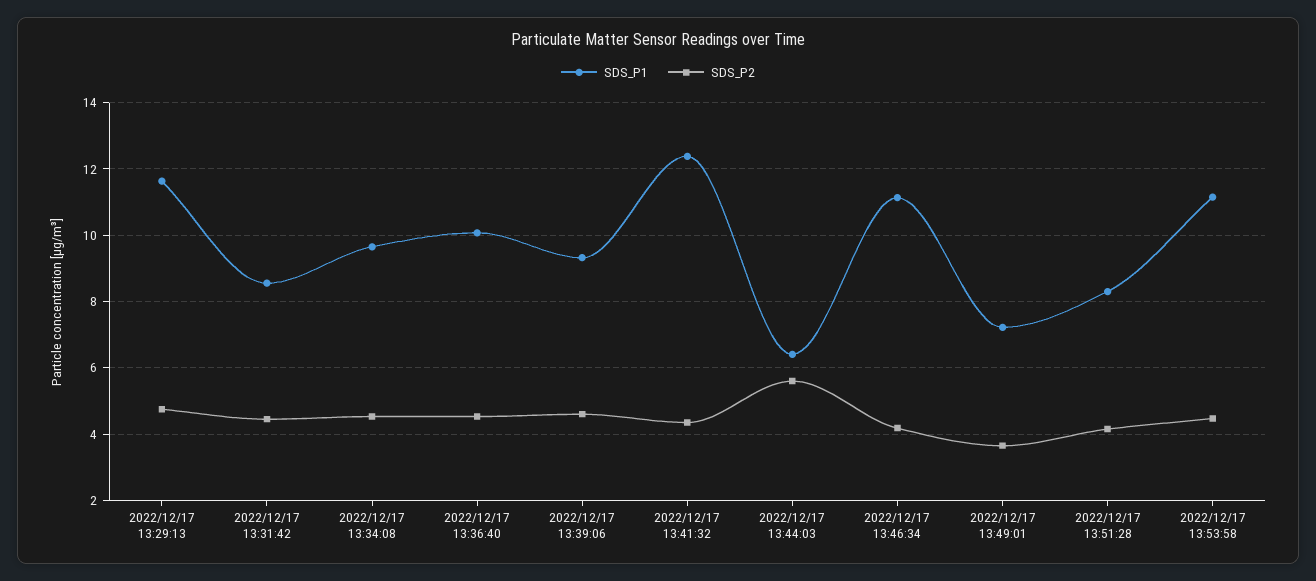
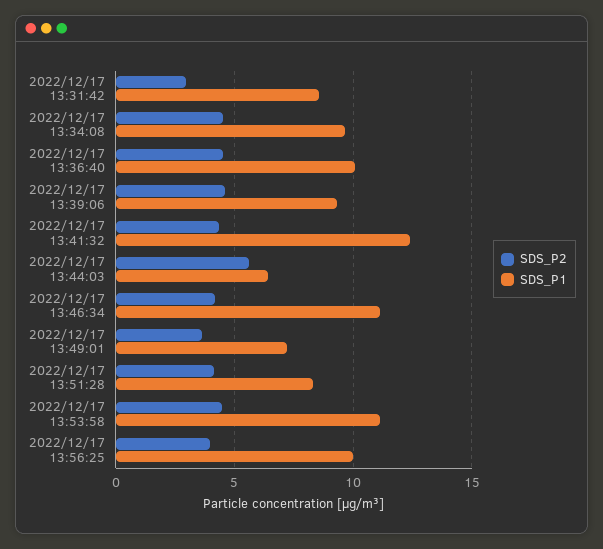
SDS_P1, 2022/12/17 13:29:13: 11.6 -> none
SDS_P2, 2022/12/17 13:29:13: 4.8 -> none
SDS_P2, 2022/12/17 13:31:42: 4.4 -> 3
SDS_P2, 2022/12/17 13:56:25: none -> 4
SDS_P1, 2022/12/17 13:56:25: none -> 10

